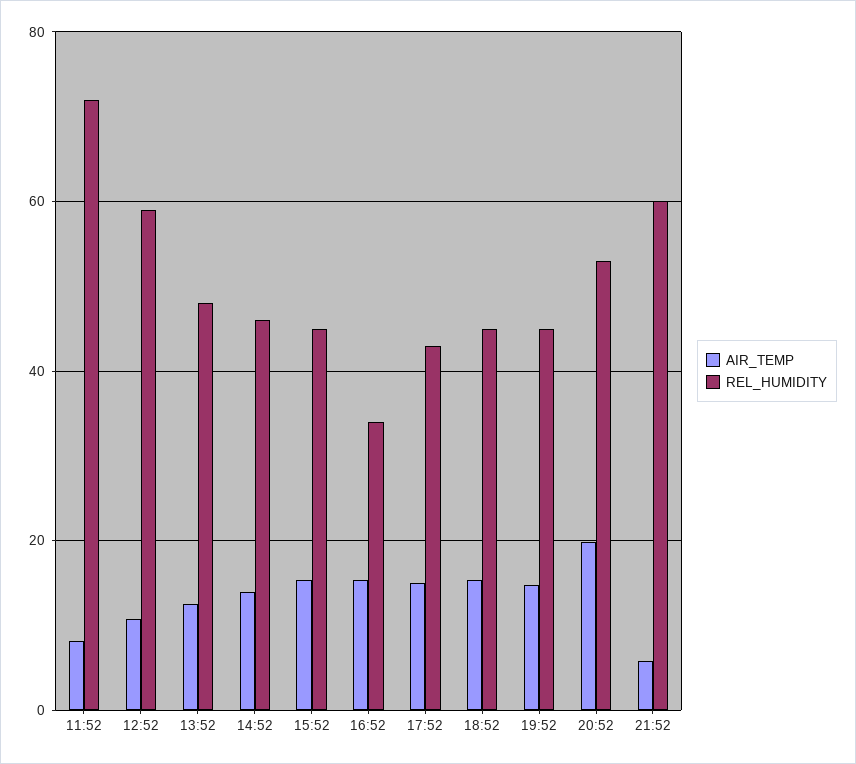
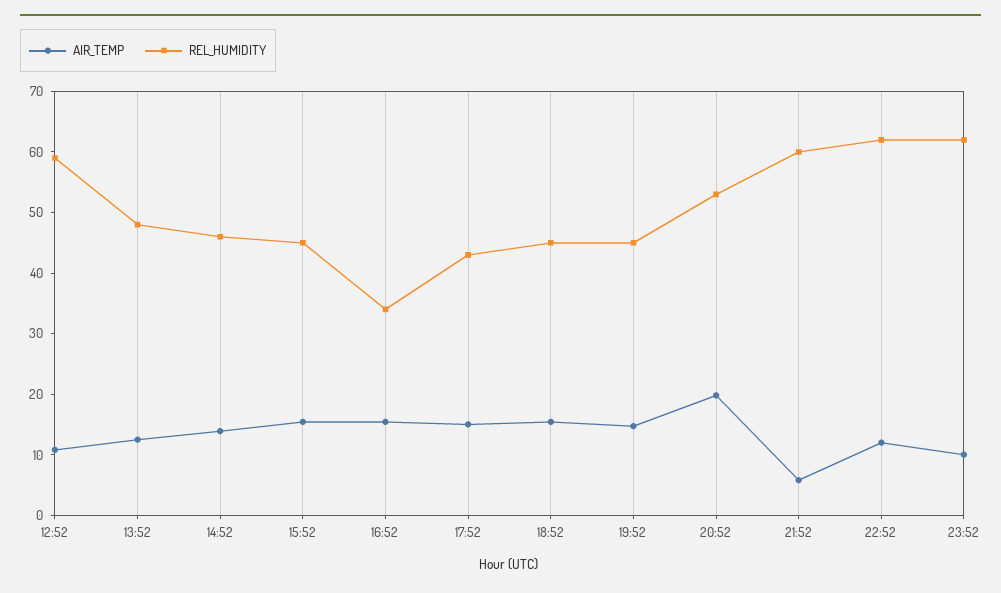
AIR_TEMP, 11:52: 8 -> none
REL_HUMIDITY, 11:52: 72 -> none
AIR_TEMP, 22:52: none -> 12
REL_HUMIDITY, 22:52: none -> 62
AIR_TEMP, 23:52: none -> 10
REL_HUMIDITY, 23:52: none -> 62

